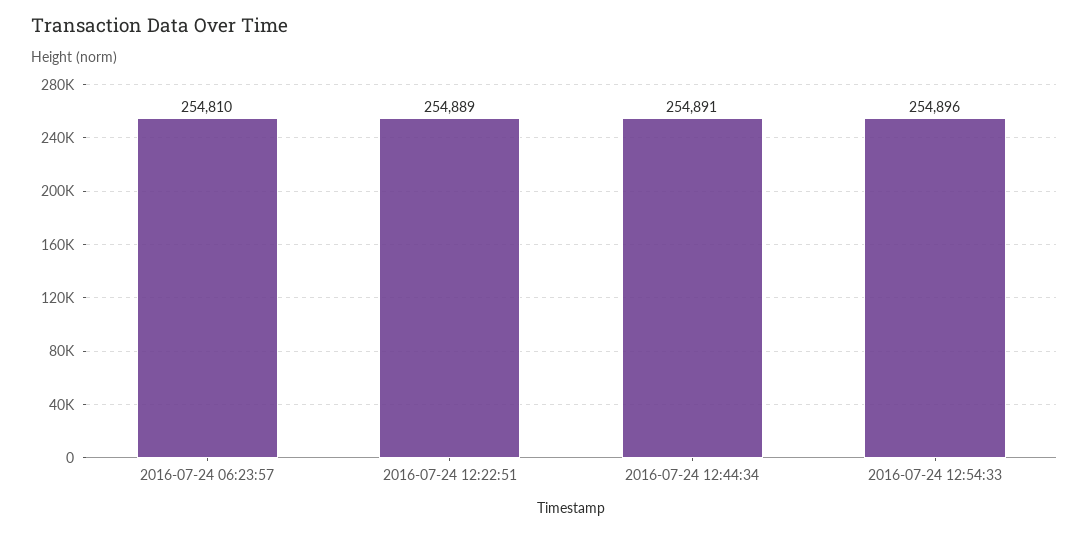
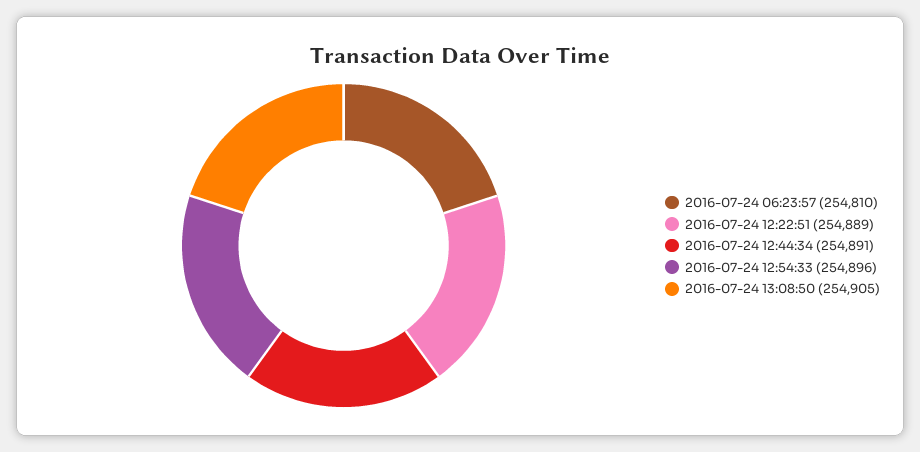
2016-07-24 13:08:50: none -> 254905

